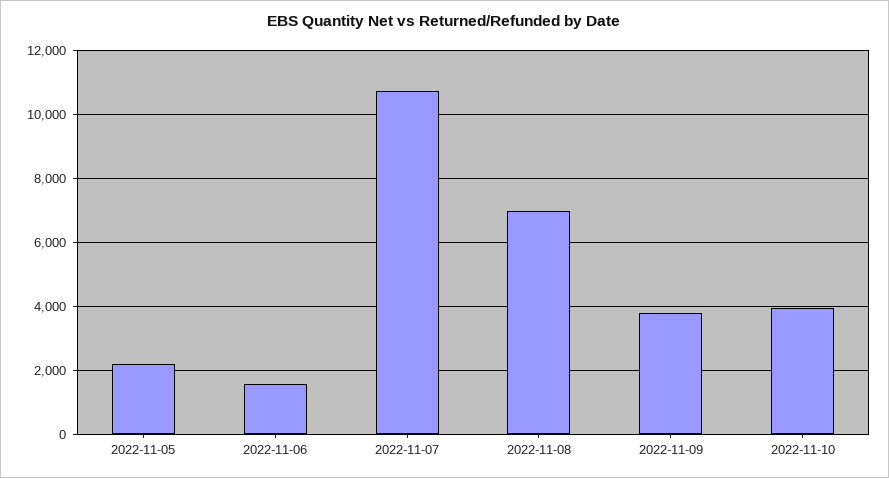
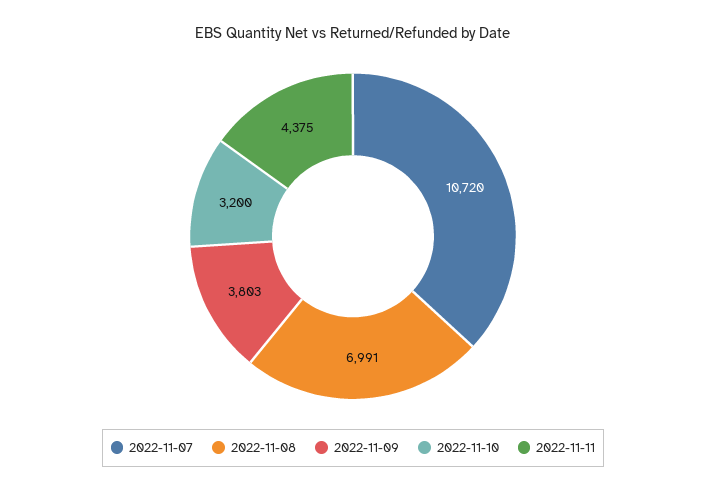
2022-11-05: 2200 -> none
2022-11-06: 1600 -> none
2022-11-10: 4000 -> 3200
2022-11-11: none -> 4375

